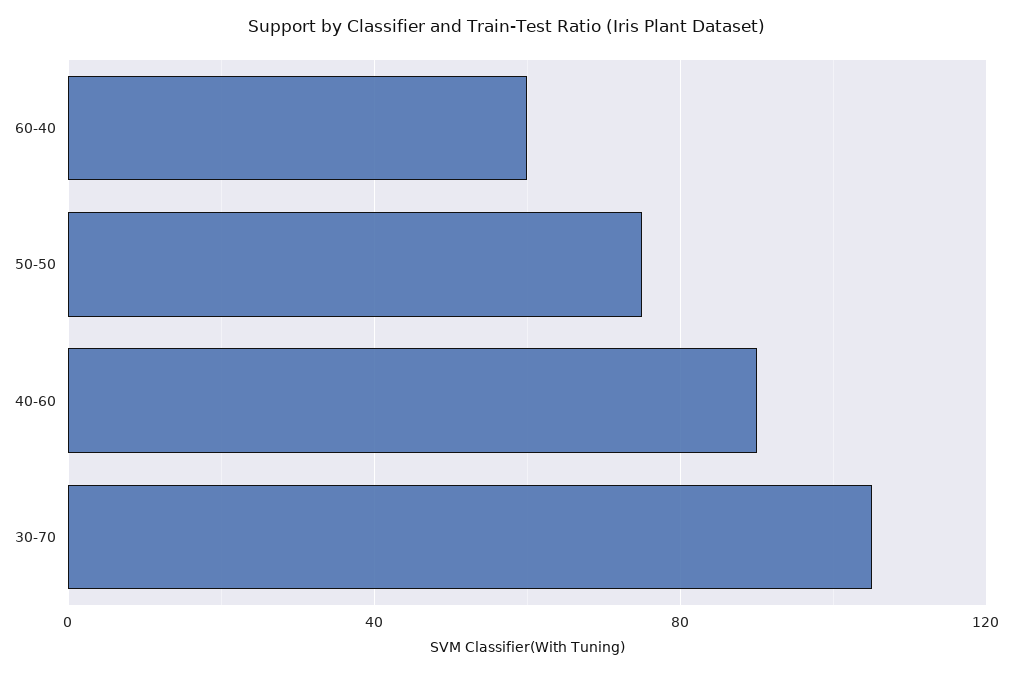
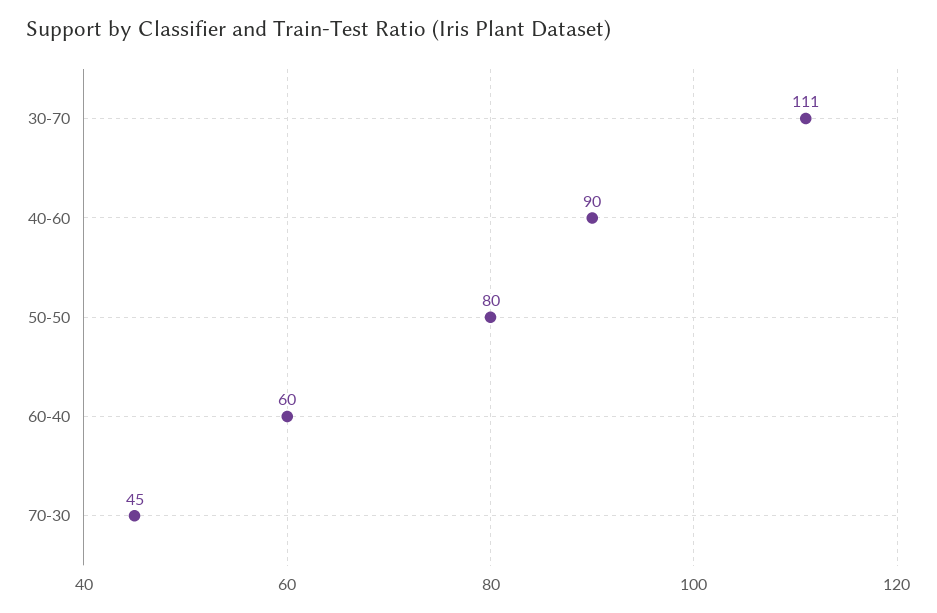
50-50: 75 -> 80
30-70: 105 -> 111
70-30: none -> 45

